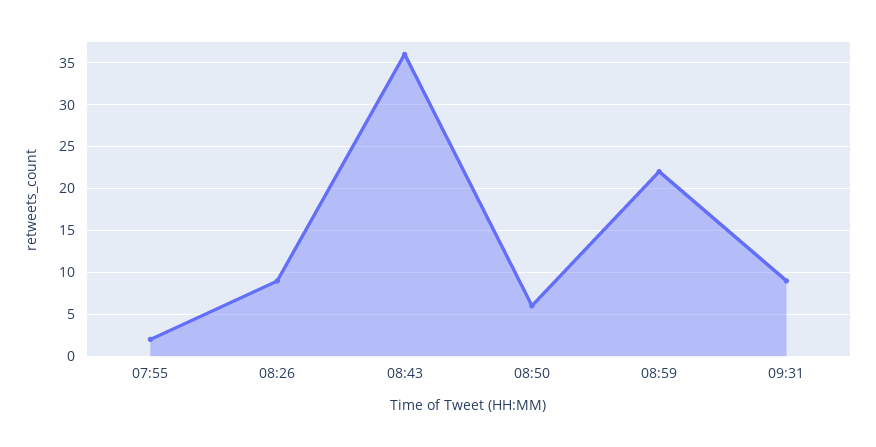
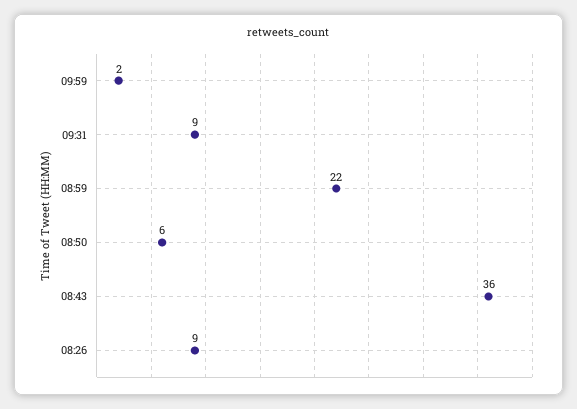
07:55: 2 -> none
09:59: none -> 2

